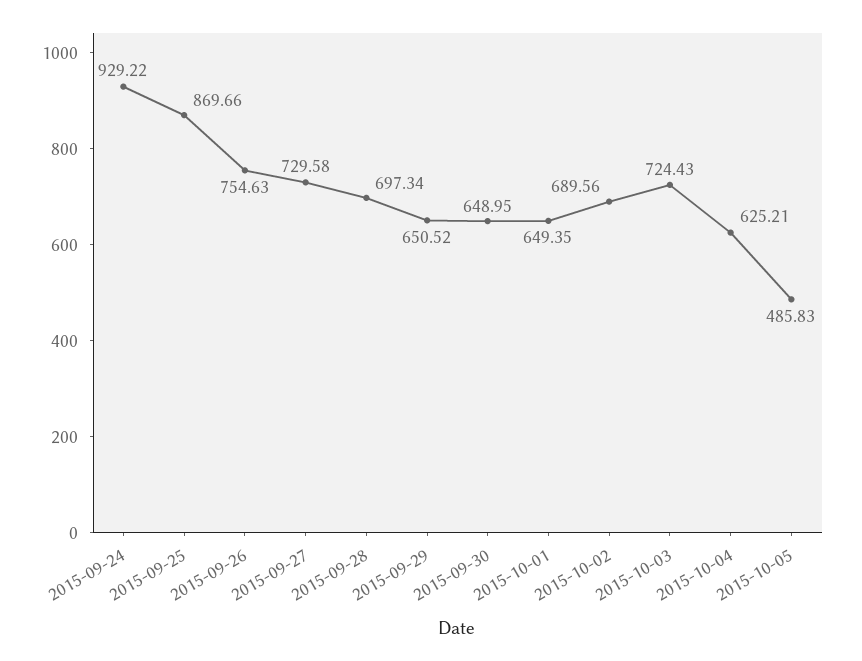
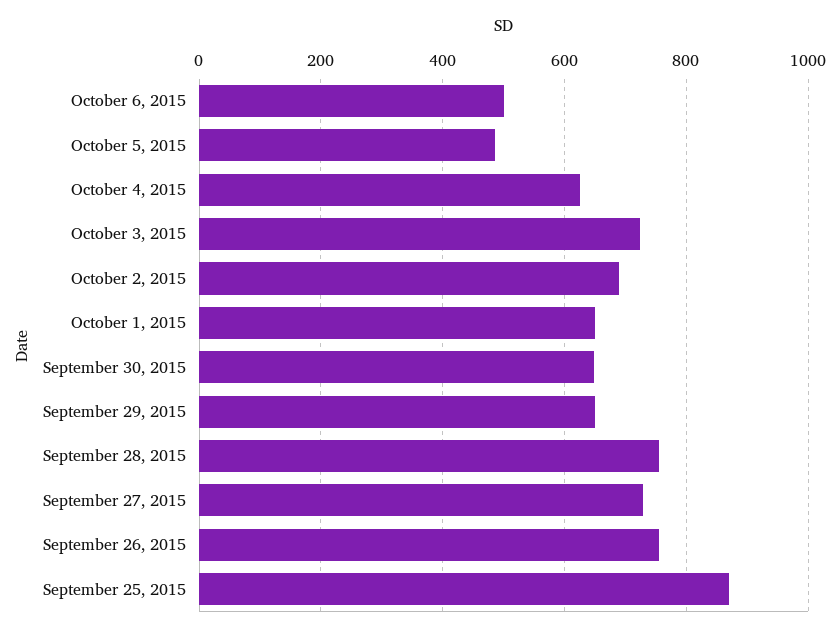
2015-09-24: 929.22 -> none
2015-09-28: 697.34 -> 760
October 6, 2015: none -> 500

